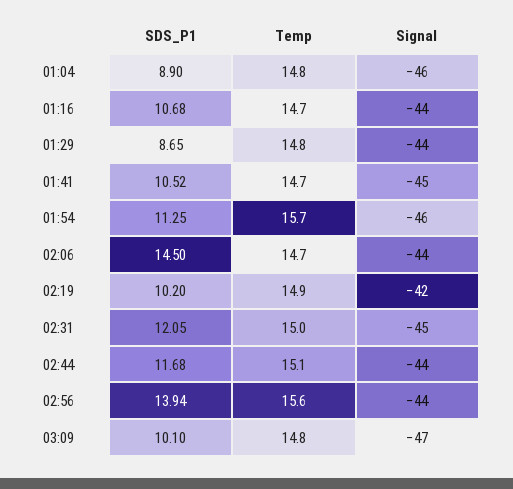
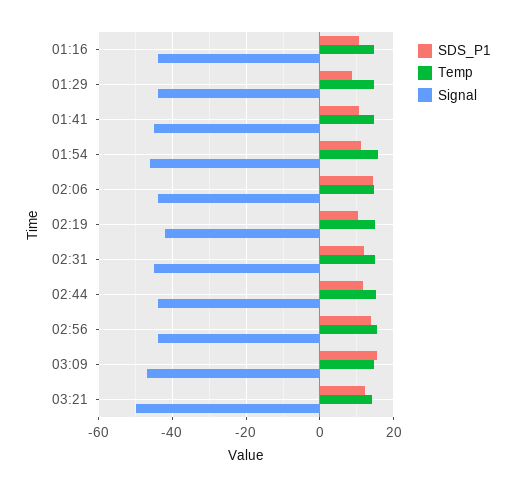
SDS_P1, 01:04: 8.9 -> none
Temp, 01:04: 14.8 -> none
Signal, 01:04: -46 -> none
SDS_P1, 03:09: 10.1 -> 16
SDS_P1, 03:21: none -> 12
Temp, 03:21: none -> 14
Signal, 03:21: none -> -50

